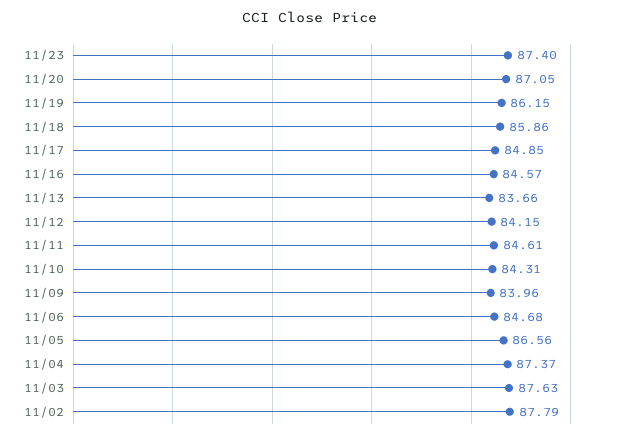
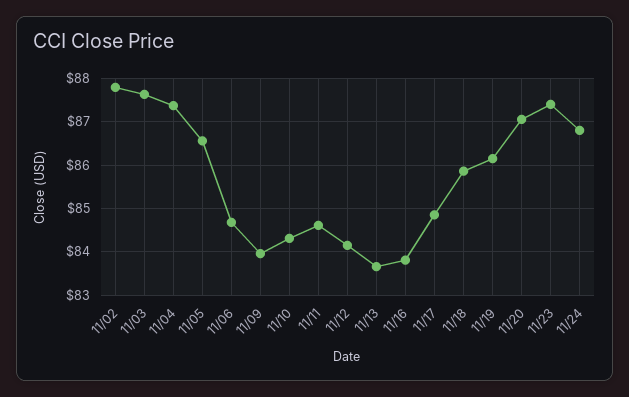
11/16: 84.57 -> 83.8
11/24: none -> 86.8

